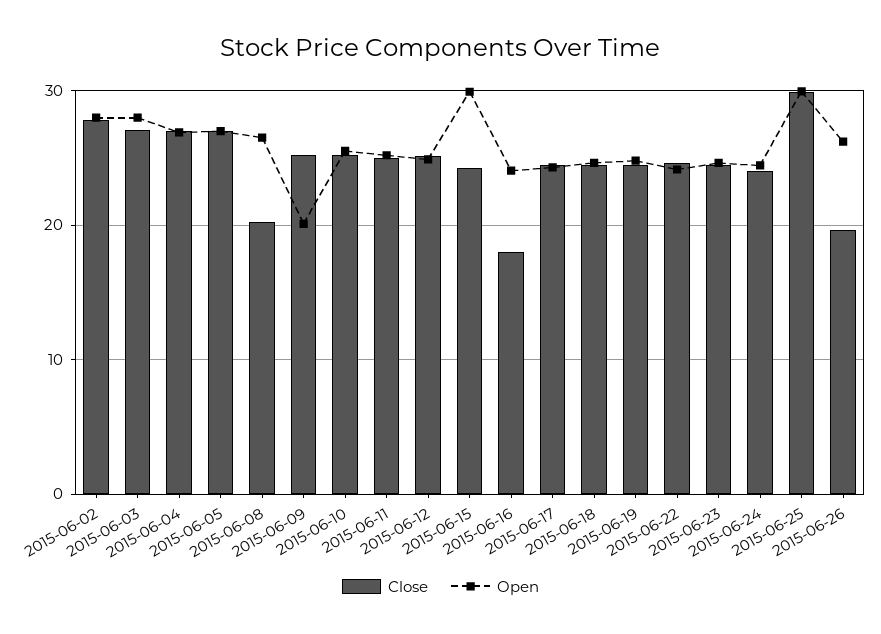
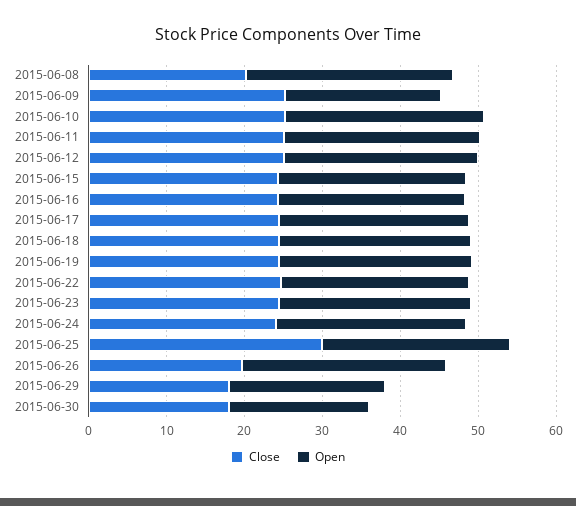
Close, 2015-06-02: 28 -> none
Open, 2015-06-02: 28 -> none
Close, 2015-06-03: 27 -> none
Open, 2015-06-03: 28 -> none
Close, 2015-06-04: 27 -> none
Open, 2015-06-04: 27 -> none
Close, 2015-06-05: 27 -> none
Open, 2015-06-05: 27 -> none
Open, 2015-06-15: 30 -> 24
Close, 2015-06-16: 18 -> 24
Open, 2015-06-25: 30 -> 24
Close, 2015-06-29: none -> 18
Open, 2015-06-29: none -> 20
Close, 2015-06-30: none -> 18
Open, 2015-06-30: none -> 18

